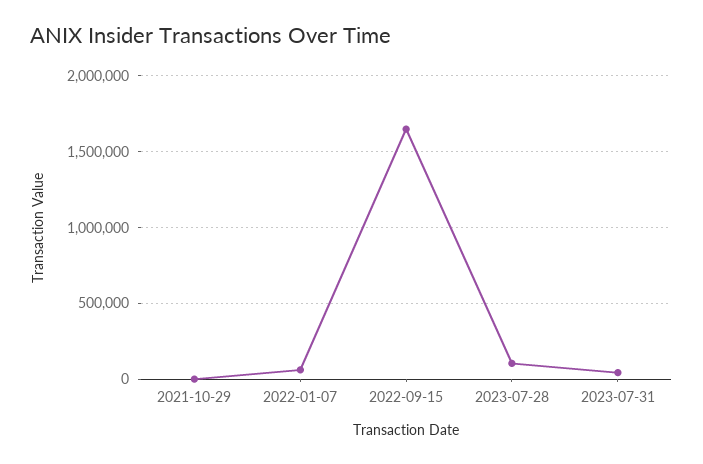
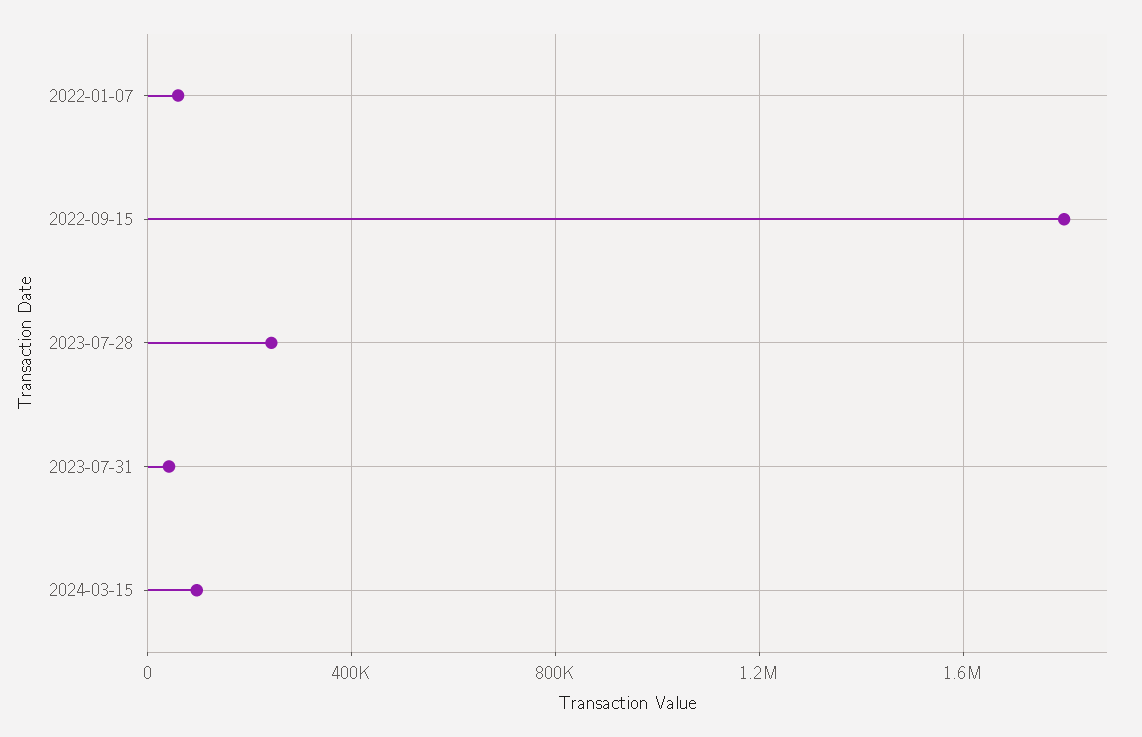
2021-10-29: 0 -> none
2022-09-15: 1650000 -> 1800000
2023-07-28: 100000 -> 250000
2024-03-15: none -> 100000

